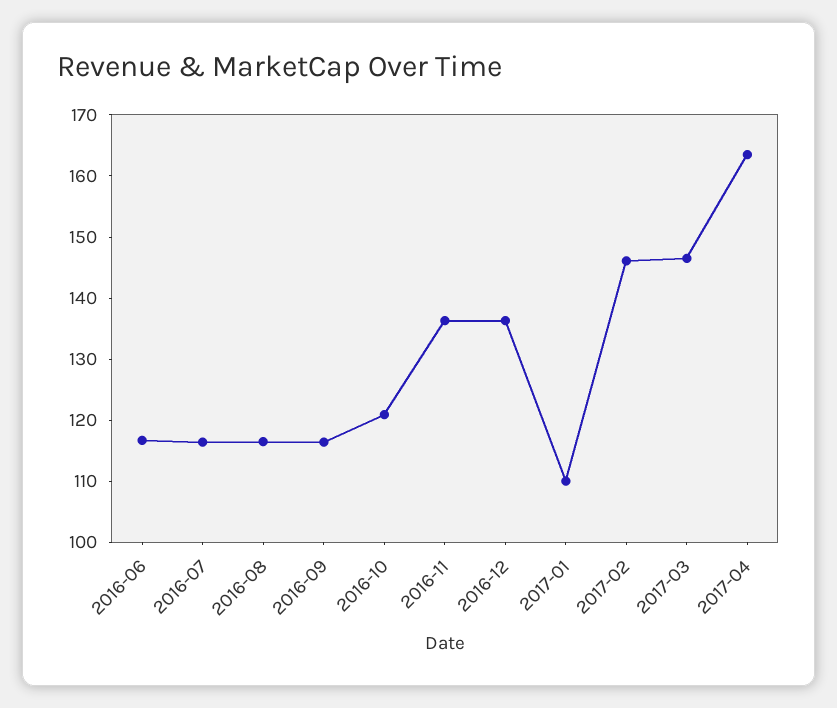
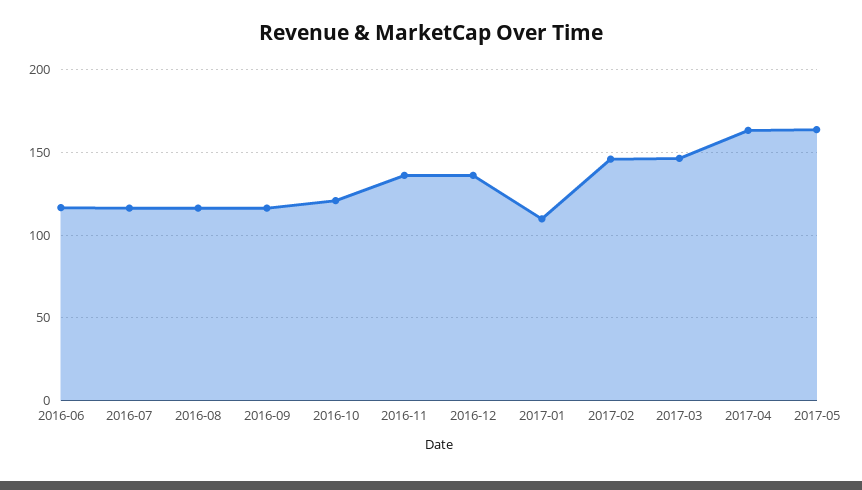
2017-05: none -> 165

